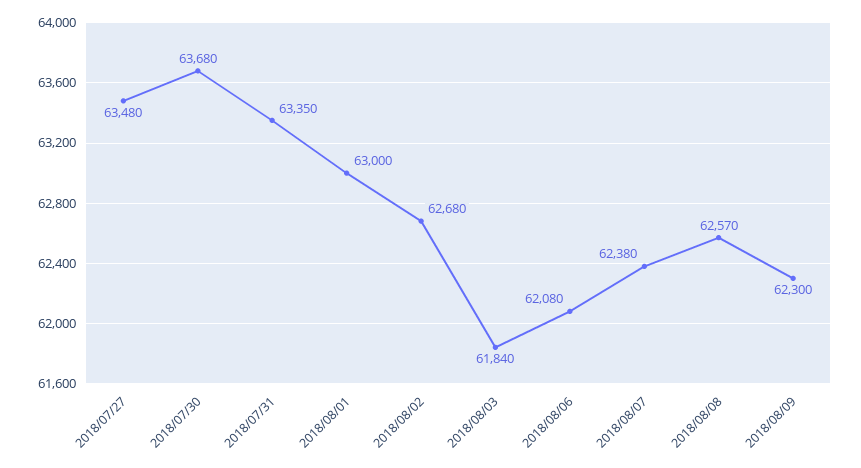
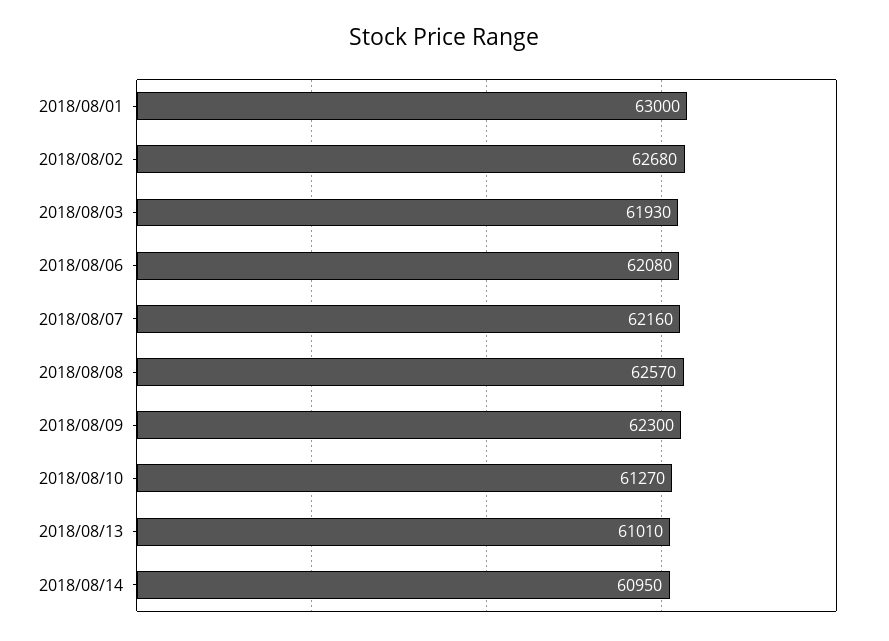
2018/07/27: 63480 -> none
2018/07/30: 63680 -> none
2018/07/31: 63350 -> none
2018/08/03: 61840 -> 61930
2018/08/07: 62380 -> 62160
2018/08/10: none -> 61270
2018/08/13: none -> 61010
2018/08/14: none -> 60950

